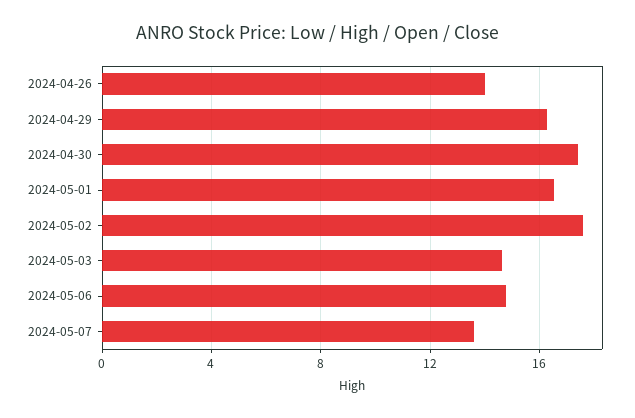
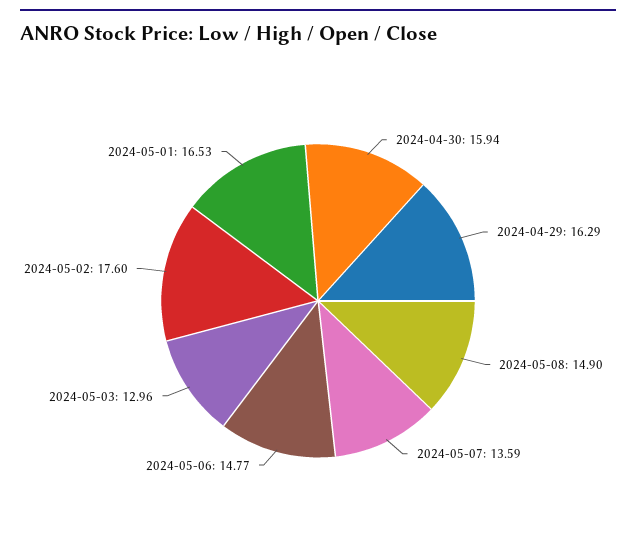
2024-04-26: 14 -> none
2024-04-30: 17.5 -> 15.94
2024-05-03: 14.5 -> 12.96
2024-05-08: none -> 14.9

